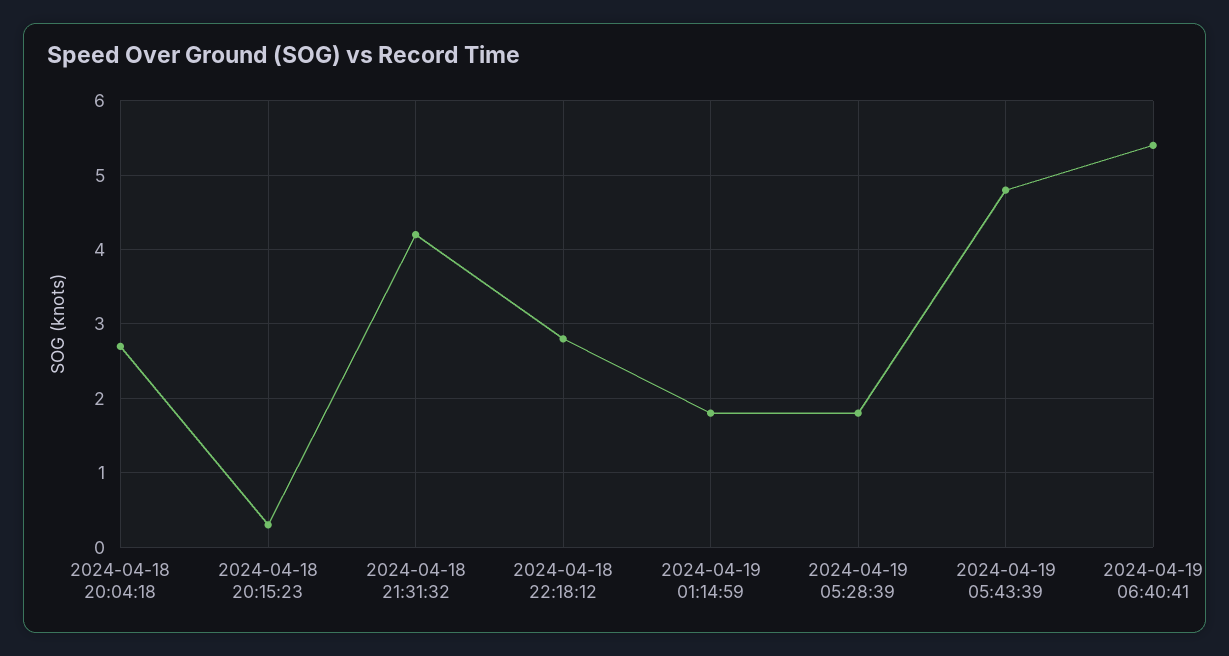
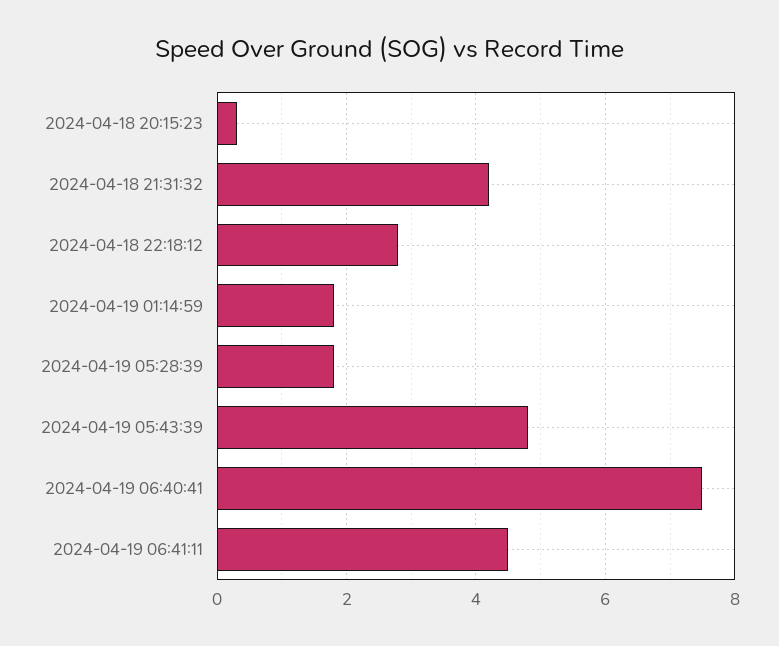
2024-04-18 20:04:18: 2.7 -> none
2024-04-19 06:40:41: 5.4 -> 7.5
2024-04-19 06:41:11: none -> 4.5

